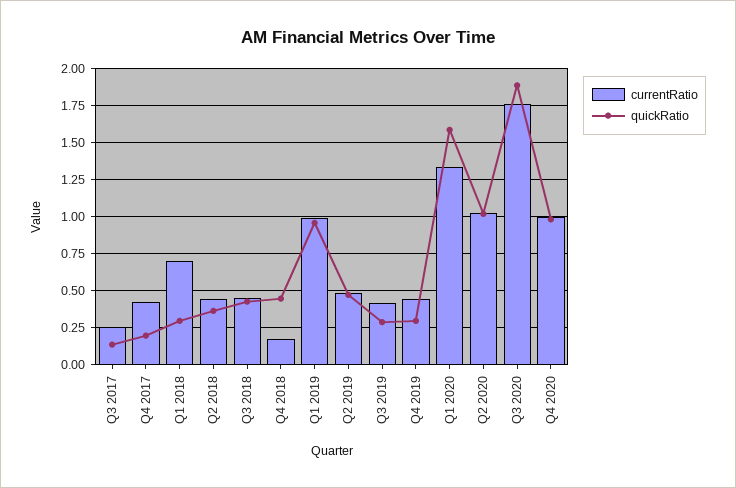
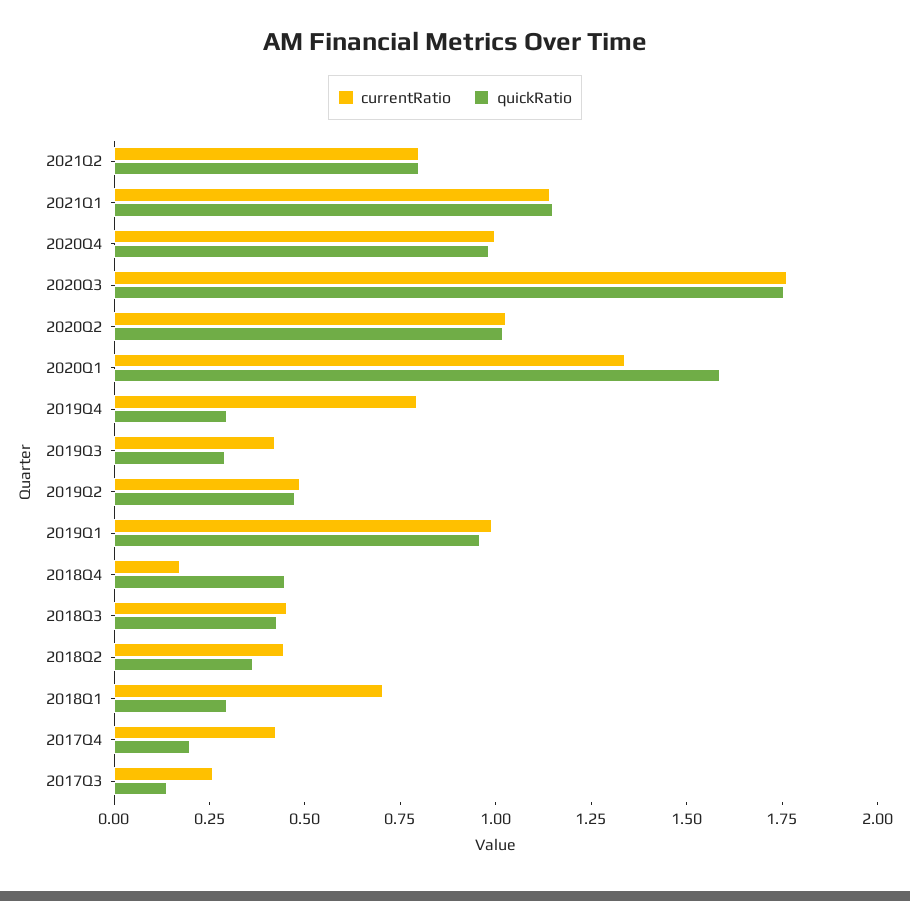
currentRatio, Q4 2019: 0.45 -> 0.8
quickRatio, Q3 2020: 1.9 -> 1.75
currentRatio, 2021Q2: none -> 0.8
quickRatio, 2021Q2: none -> 0.8
currentRatio, 2021Q1: none -> 1.15
quickRatio, 2021Q1: none -> 1.15

